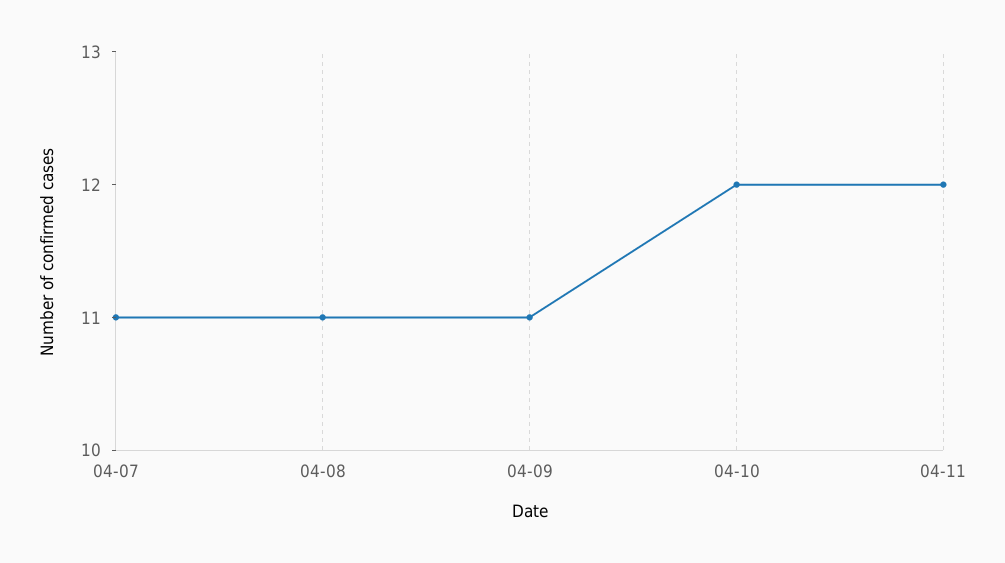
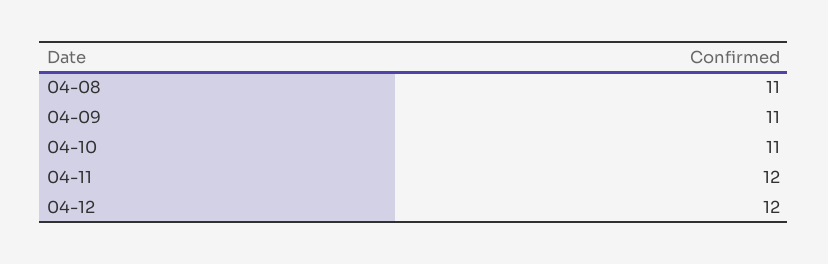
04-07: 11 -> none
04-10: 12 -> 11
04-12: none -> 12

